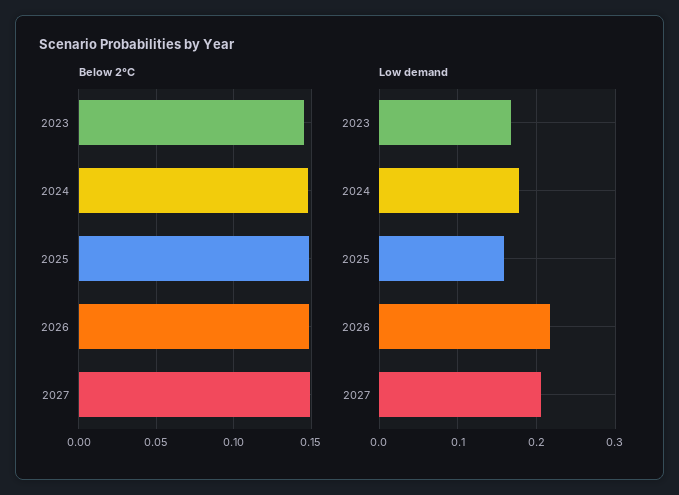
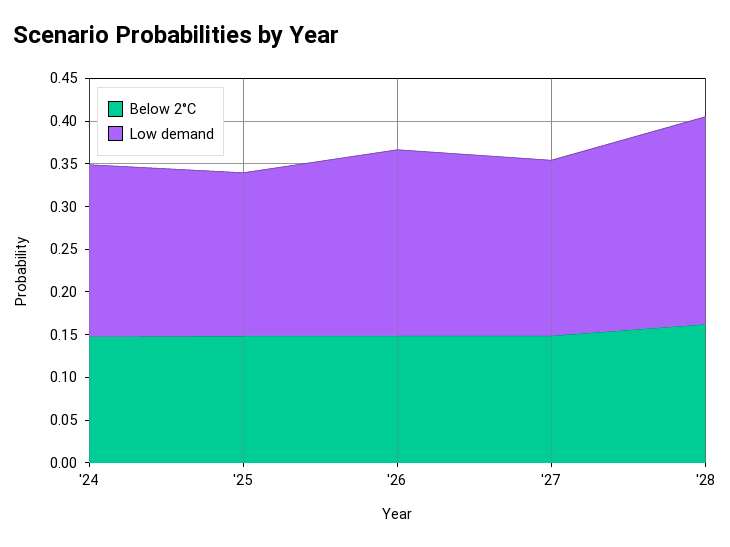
Below 2°C, 2023: 0.145 -> none
Low demand, 2023: 0.17 -> none
Low demand, 2024: 0.18 -> 0.2
Low demand, 2025: 0.16 -> 0.19
Below 2°C, '28: none -> 0.16
Low demand, '28: none -> 0.24

